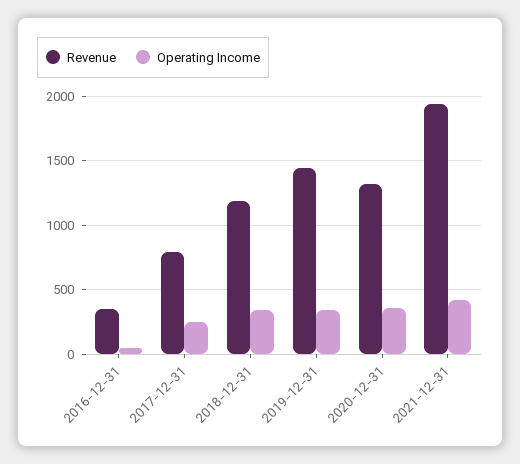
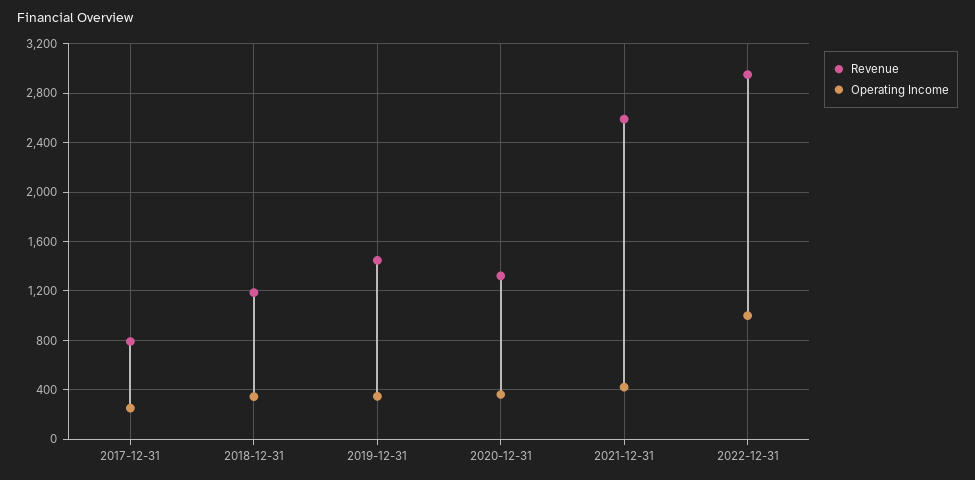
Revenue, 2016-12-31: 350 -> none
Operating Income, 2016-12-31: 50 -> none
Revenue, 2021-12-31: 1950 -> 2600
Revenue, 2022-12-31: none -> 2950
Operating Income, 2022-12-31: none -> 1000

